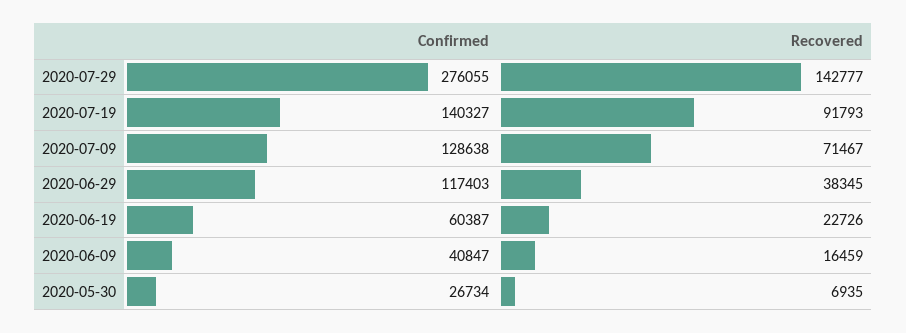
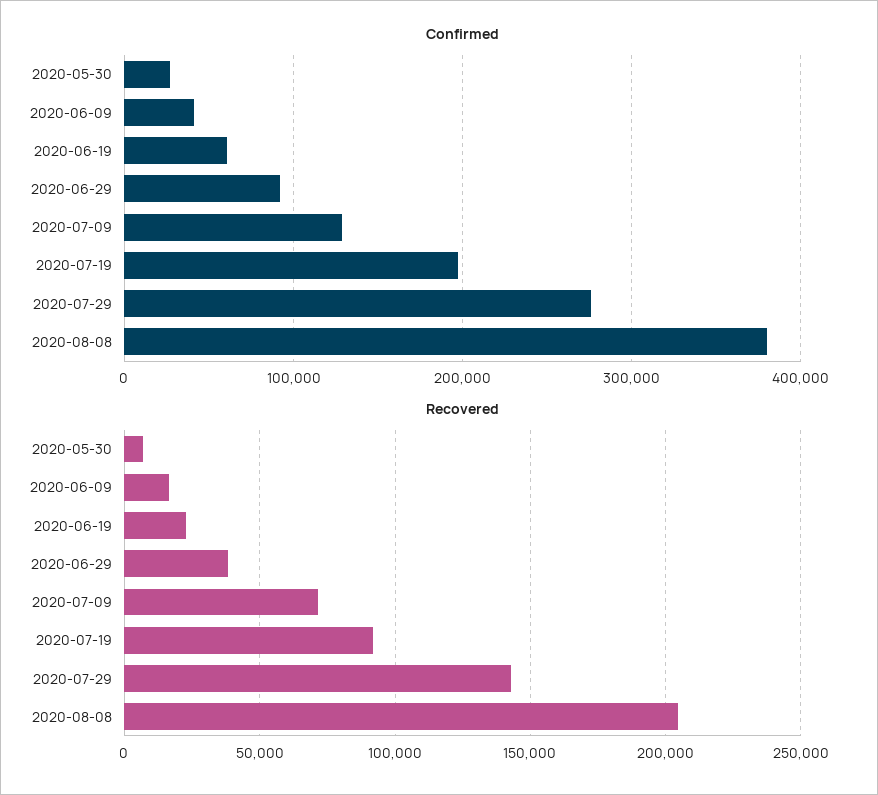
Confirmed, 2020-07-19: 140327 -> 200000
Confirmed, 2020-06-29: 117403 -> 90000
Confirmed, 2020-08-08: none -> 380000
Recovered, 2020-08-08: none -> 205000

